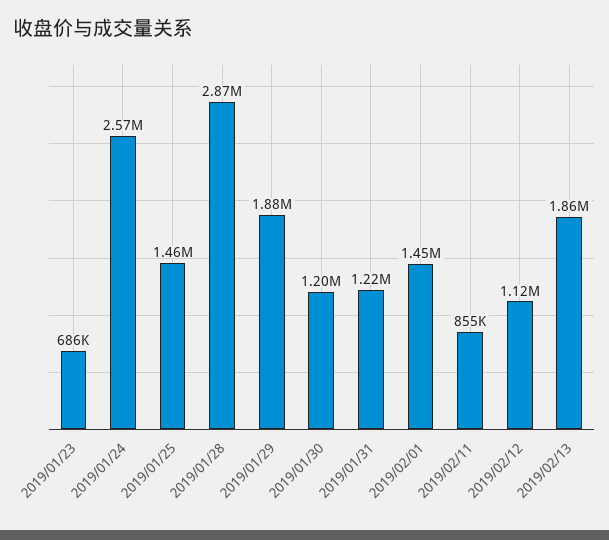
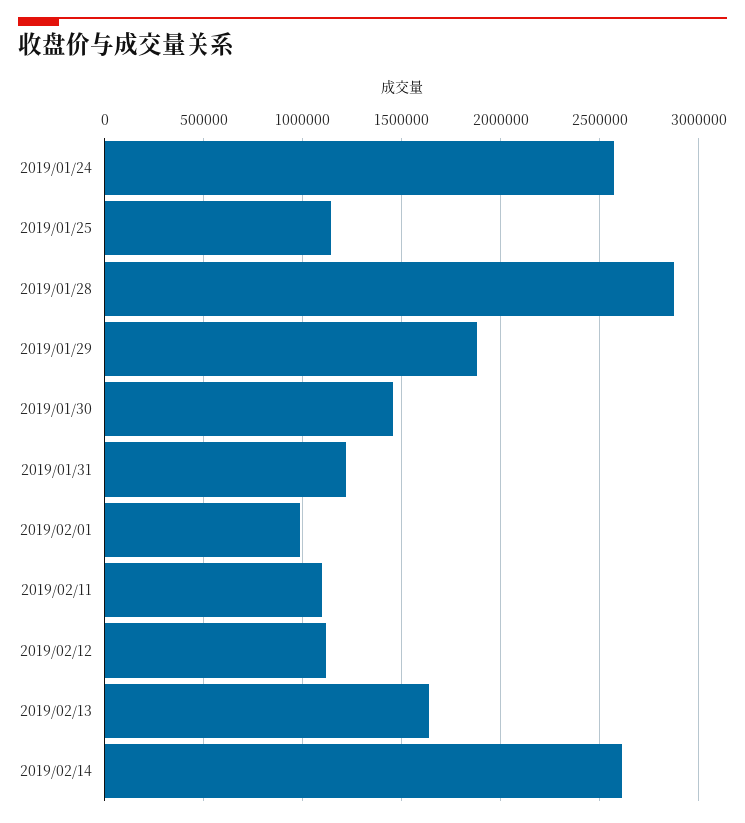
2019/01/23: 686000 -> none
2019/01/25: 1460000 -> 1150000
2019/01/30: 1200000 -> 1450000
2019/02/01: 1450000 -> 1000000
2019/02/11: 855000 -> 1100000
2019/02/13: 1860000 -> 1650000
2019/02/14: none -> 2600000

